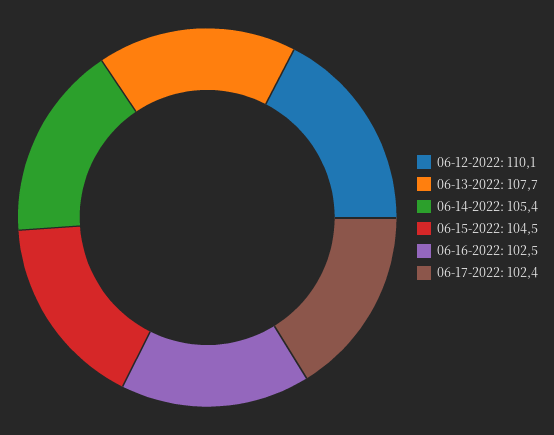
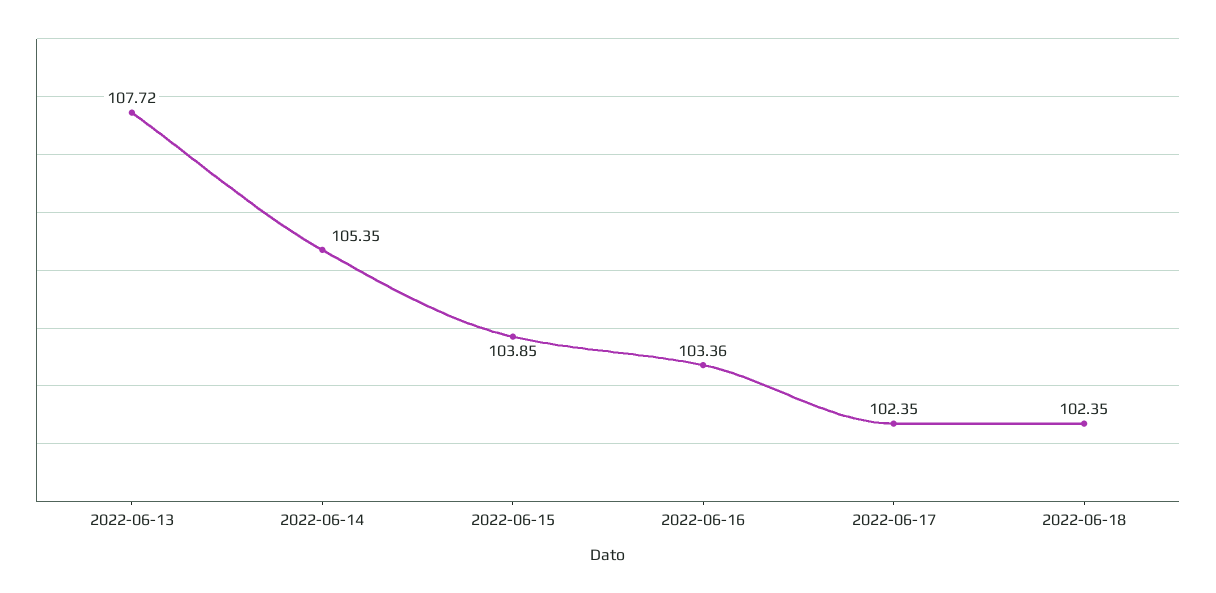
06-12-2022: 110.1 -> none
06-15-2022: 104.5 -> 103.85
06-16-2022: 102.5 -> 103.36
2022-06-18: none -> 102.35

